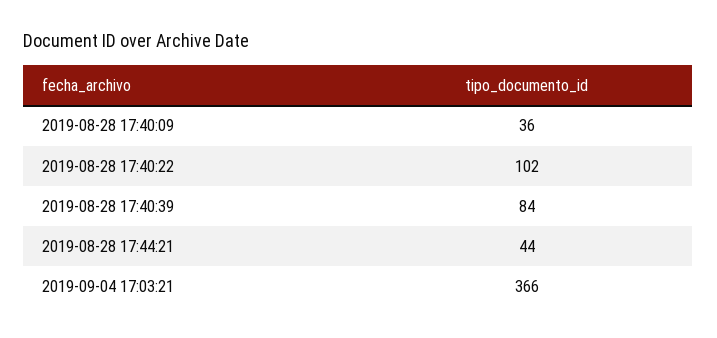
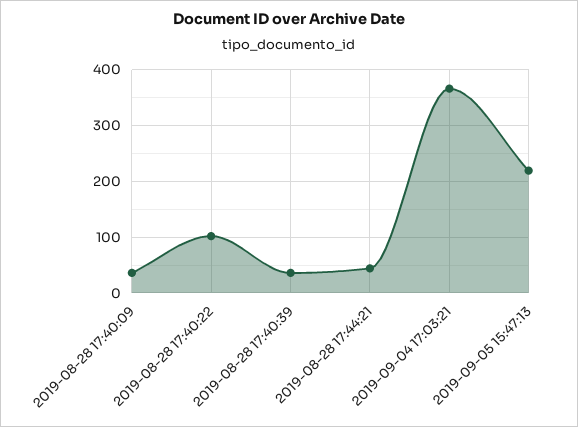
2019-08-28 17:40:39: 84 -> 40
2019-09-05 15:47:13: none -> 220

